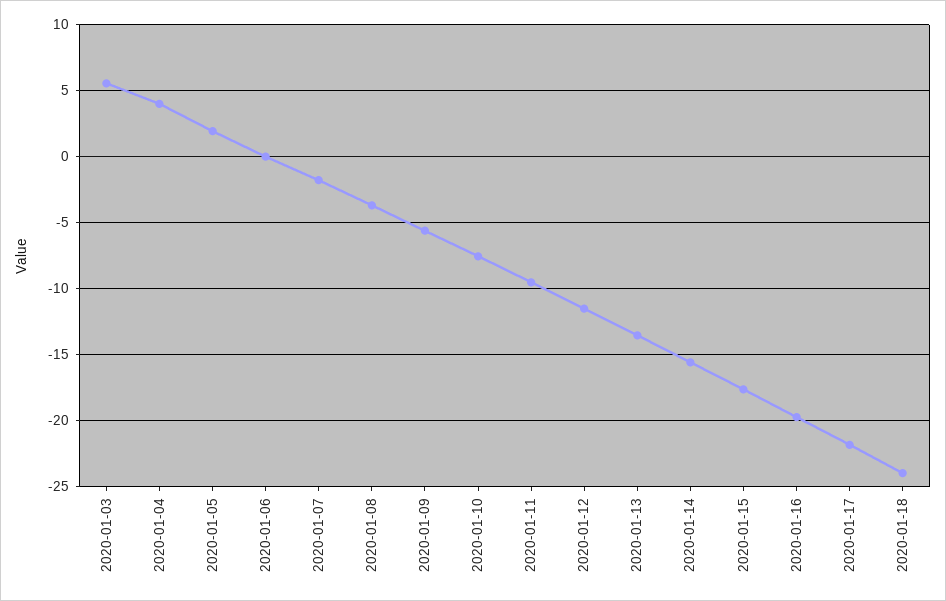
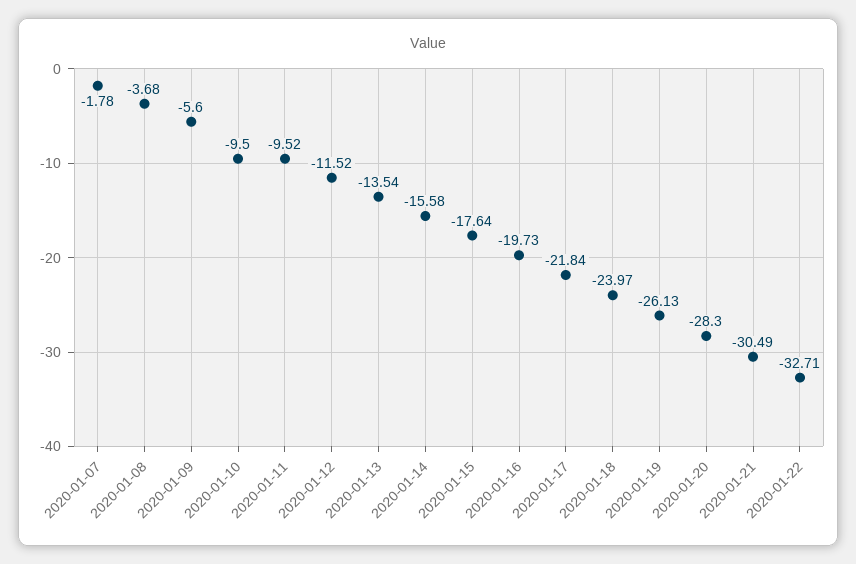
2020-01-03: 5.5 -> none
2020-01-04: 4 -> none
2020-01-05: 2 -> none
2020-01-06: 0 -> none
2020-01-10: -7.5 -> -9.5
2020-01-19: none -> -26.13
2020-01-20: none -> -28.3
2020-01-21: none -> -30.49
2020-01-22: none -> -32.71

